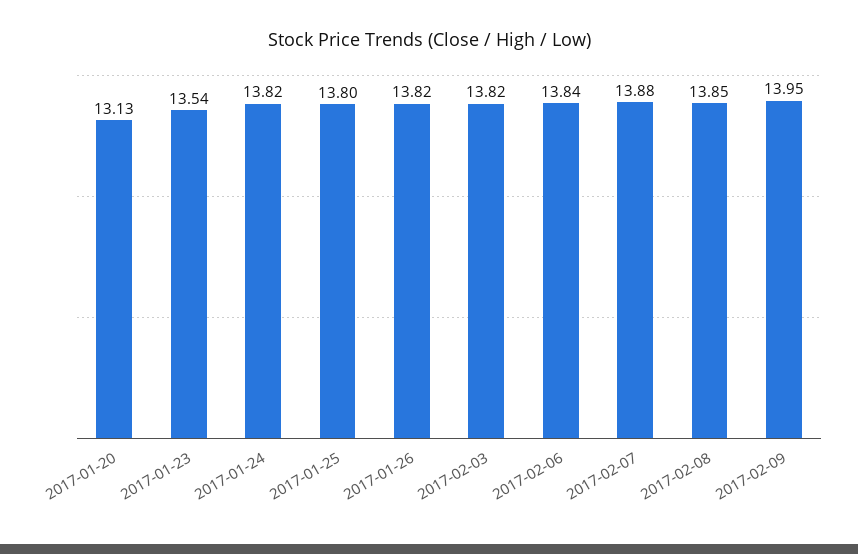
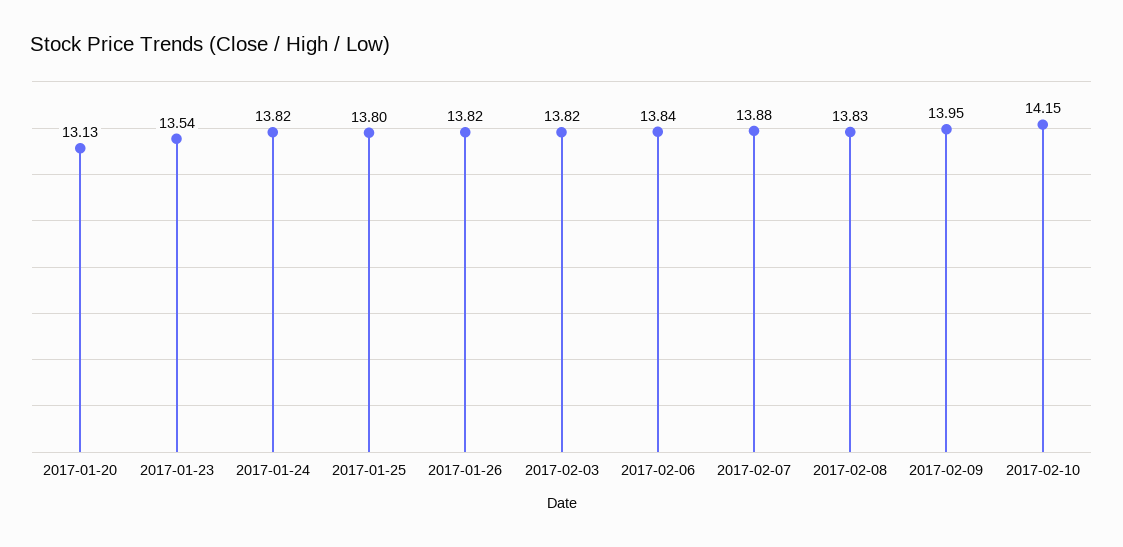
2017-02-08: 13.85 -> 13.83
2017-02-10: none -> 14.15

